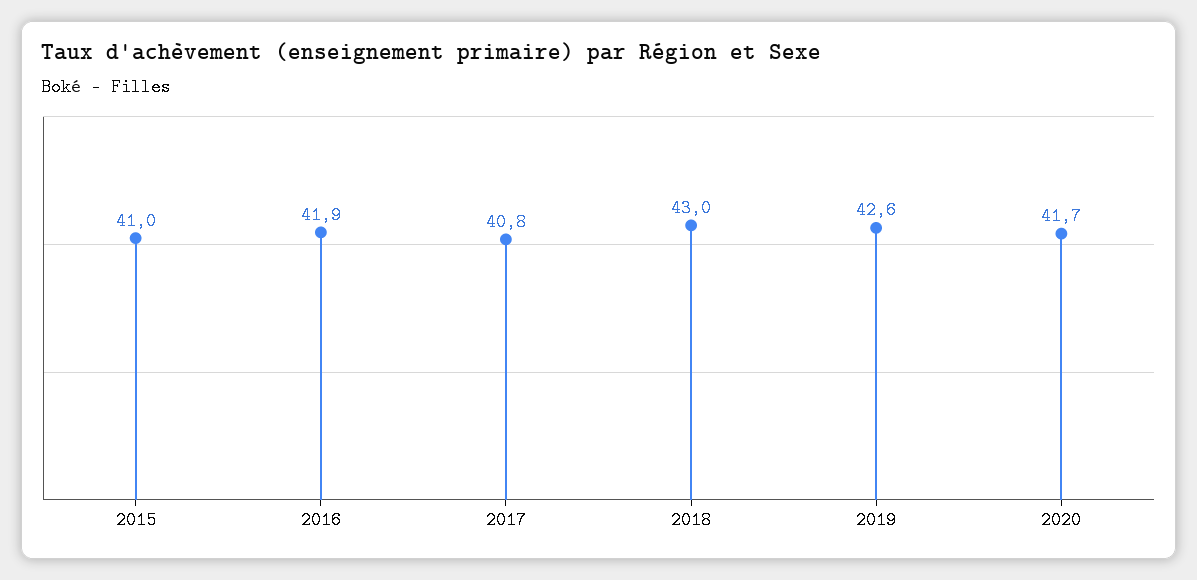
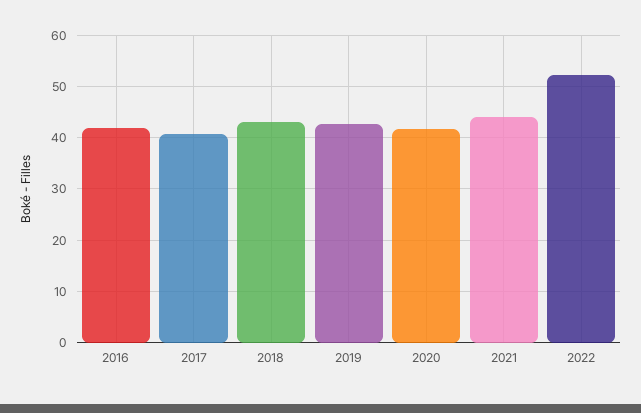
2015: 41 -> none
2021: none -> 44
2022: none -> 52

